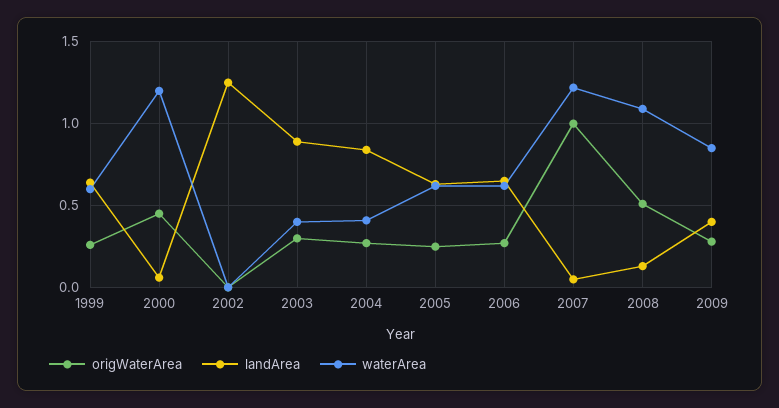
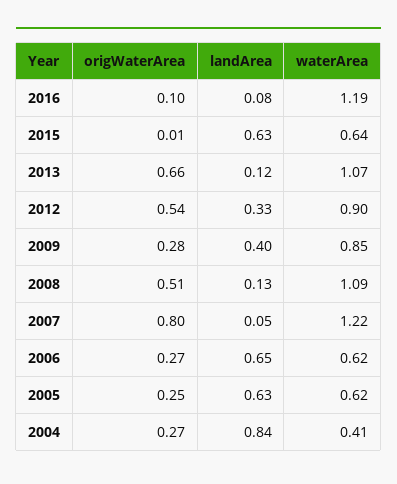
origWaterArea, 1999: 0.25 -> none
landArea, 1999: 0.65 -> none
waterArea, 1999: 0.6 -> none
origWaterArea, 2000: 0.45 -> none
landArea, 2000: 0.05 -> none
waterArea, 2000: 1.2 -> none
origWaterArea, 2002: 0 -> none
landArea, 2002: 1.25 -> none
waterArea, 2002: 0 -> none
origWaterArea, 2003: 0.3 -> none
landArea, 2003: 0.9 -> none
waterArea, 2003: 0.4 -> none
origWaterArea, 2007: 1 -> 0.8
origWaterArea, 2016: none -> 0.1
landArea, 2016: none -> 0.08
waterArea, 2016: none -> 1.19
origWaterArea, 2015: none -> 0.01
landArea, 2015: none -> 0.63
waterArea, 2015: none -> 0.64
origWaterArea, 2013: none -> 0.66
landArea, 2013: none -> 0.12
waterArea, 2013: none -> 1.07
origWaterArea, 2012: none -> 0.54
landArea, 2012: none -> 0.33
waterArea, 2012: none -> 0.9

